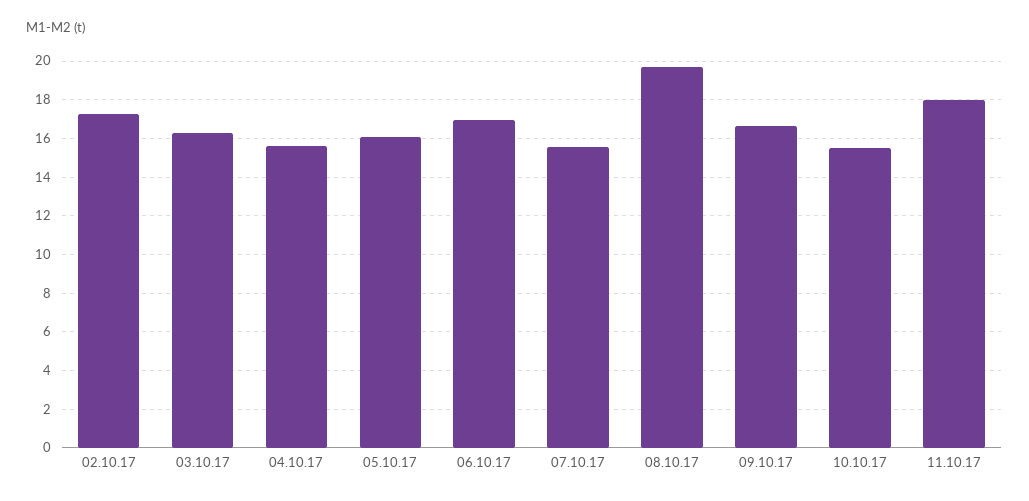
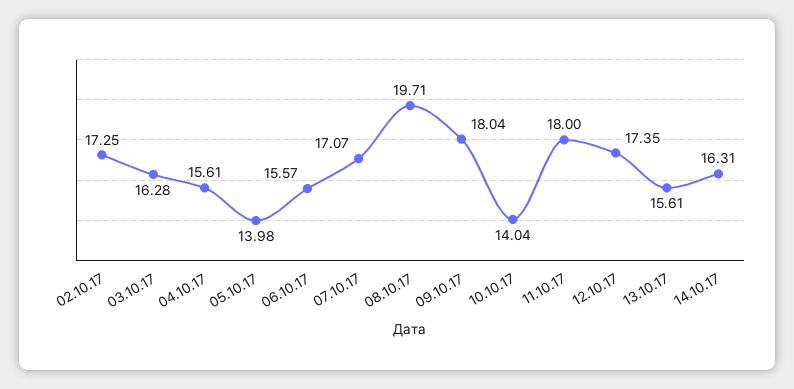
05.10.17: 16 -> 13.98
06.10.17: 17 -> 15.57
07.10.17: 15.5 -> 17.07
09.10.17: 16.5 -> 18.04
10.10.17: 15.5 -> 14.04
12.10.17: none -> 17.35
13.10.17: none -> 15.61
14.10.17: none -> 16.31

